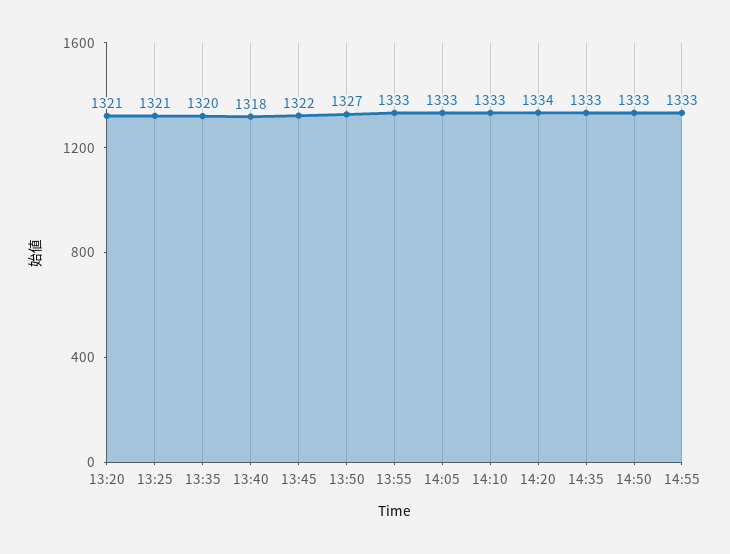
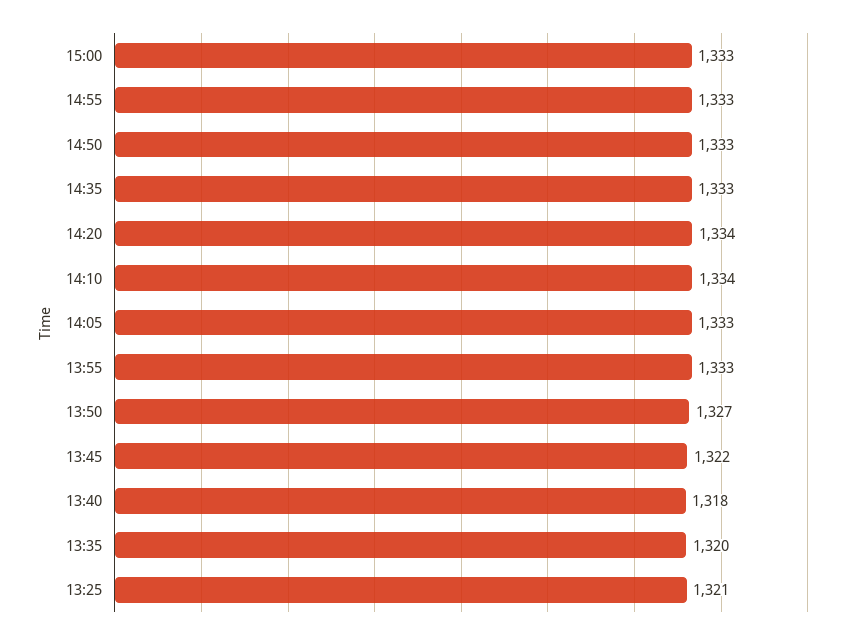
13:20: 1321 -> none
14:10: 1333 -> 1334
15:00: none -> 1333

